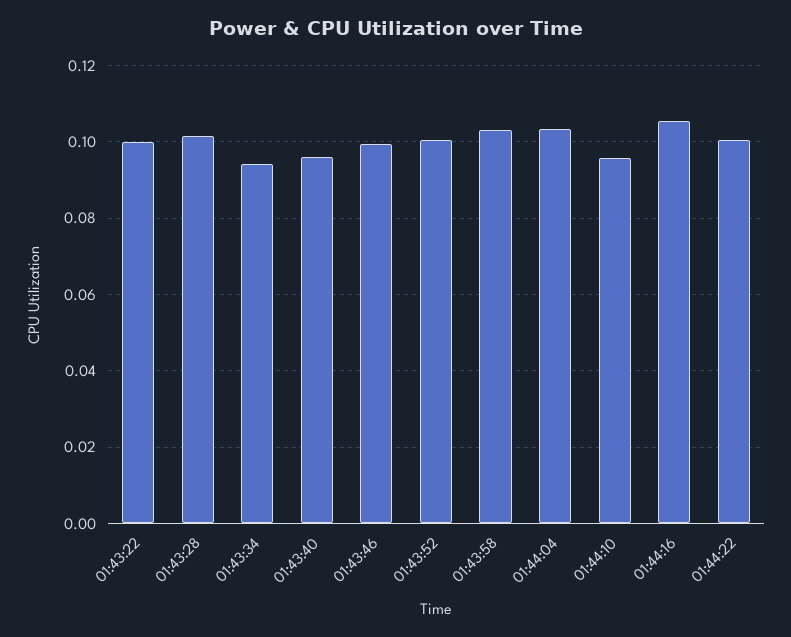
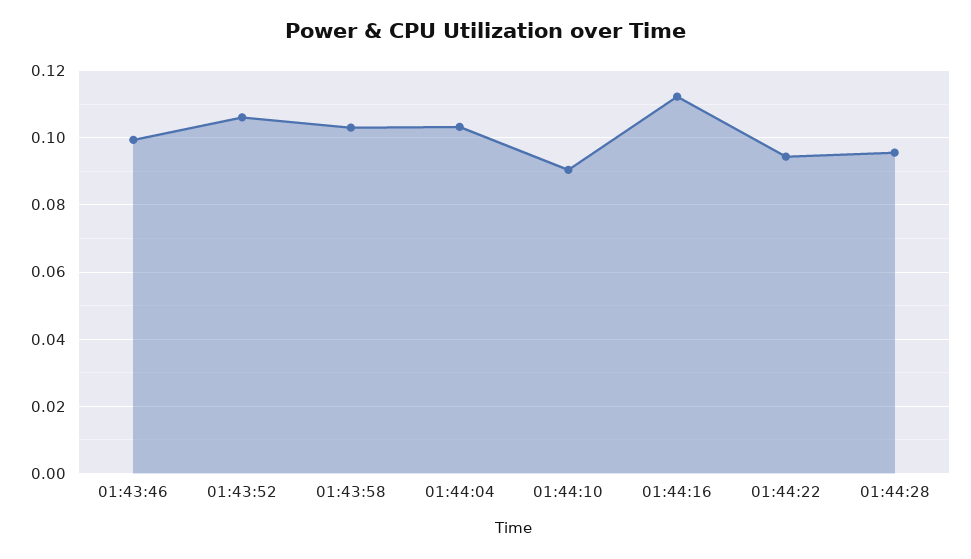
01:43:22: 0.1 -> none
01:43:28: 0.102 -> none
01:43:34: 0.094 -> none
01:43:40: 0.096 -> none
01:43:52: 0.1 -> 0.106
01:44:10: 0.096 -> 0.09
01:44:16: 0.106 -> 0.112
01:44:22: 0.1 -> 0.094
01:44:28: none -> 0.096

